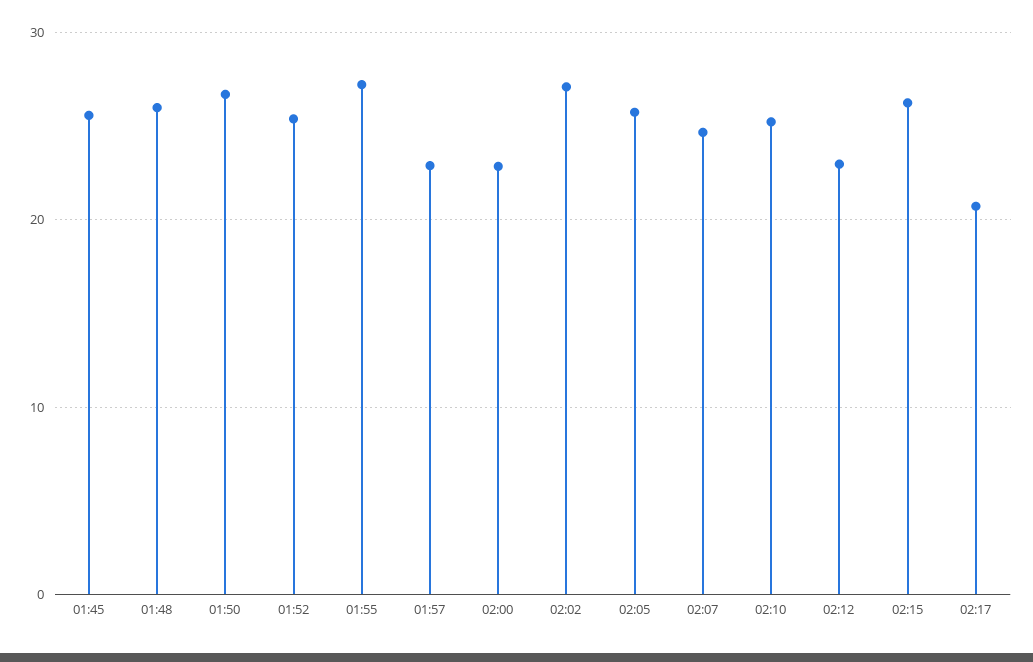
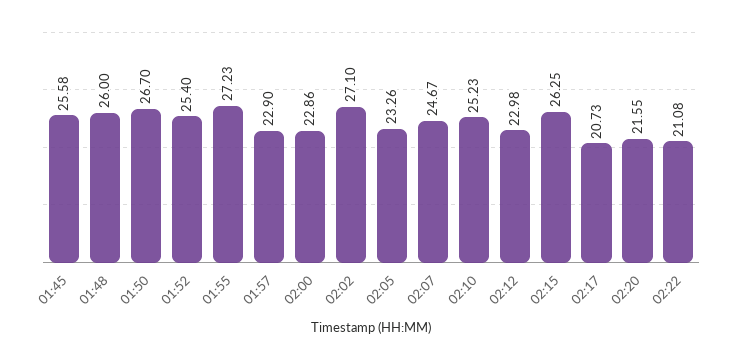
02:05: 26 -> 23.26
02:20: none -> 21.55
02:22: none -> 21.08

